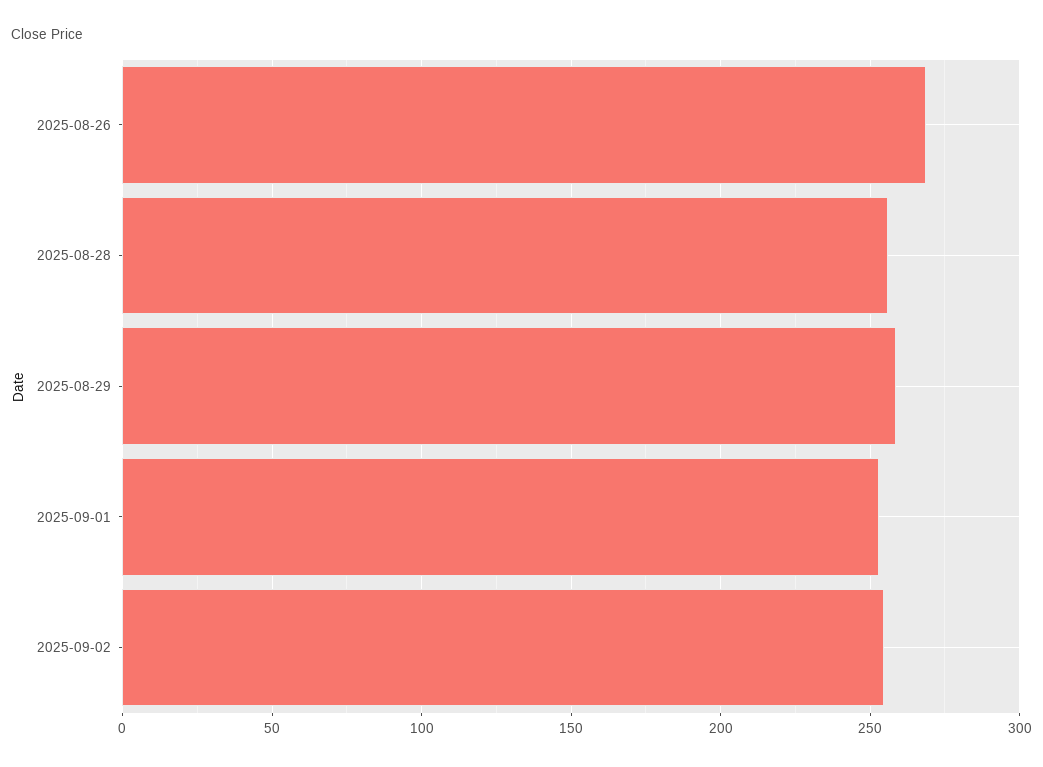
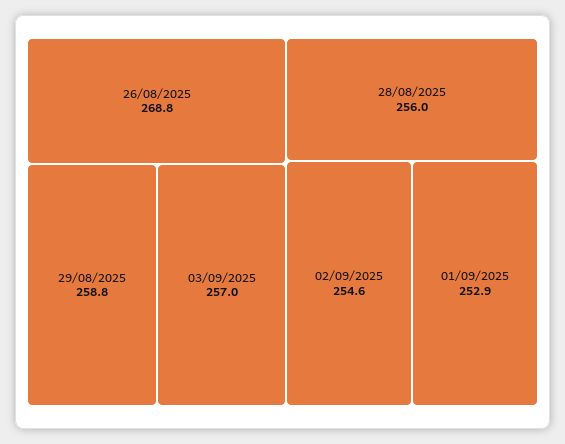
03/09/2025: none -> 257

